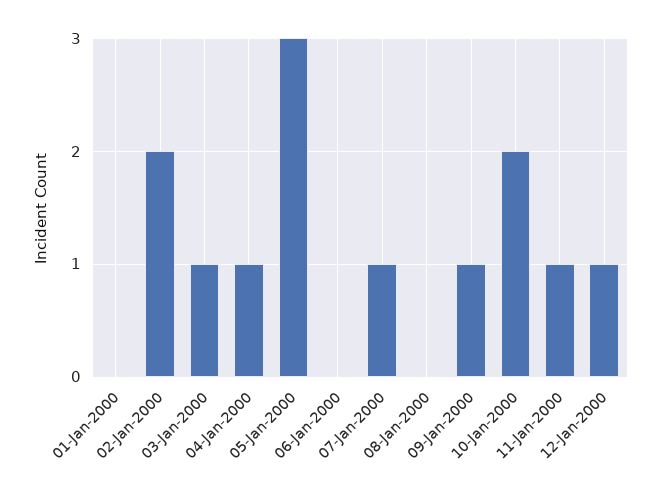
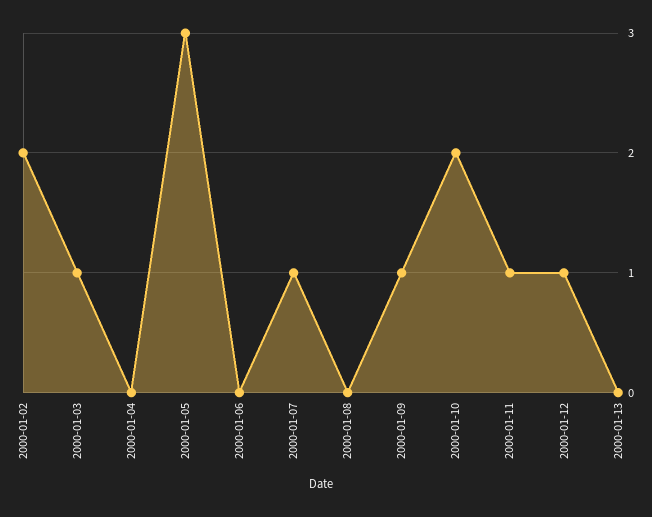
01-Jan-2000: 0 -> none
04-Jan-2000: 1 -> 0
2000-01-13: none -> 0

